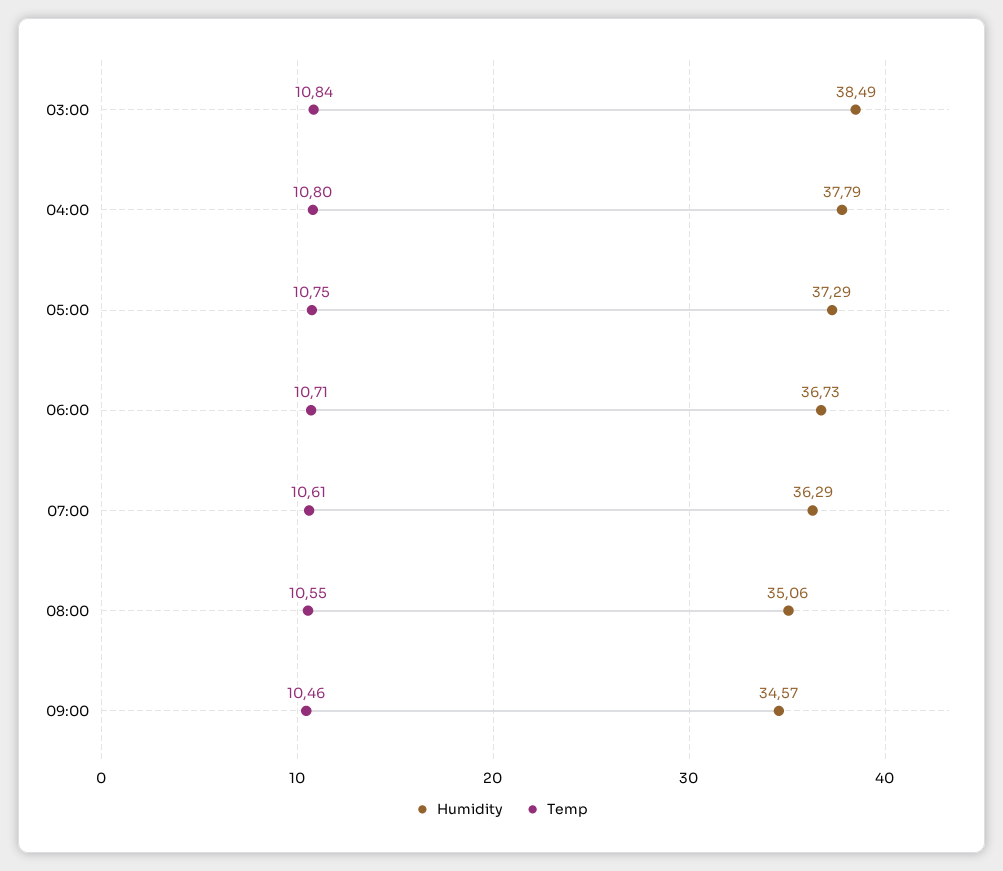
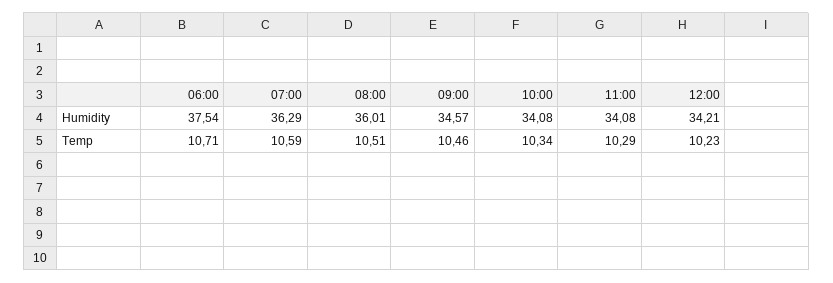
Humidity, 03:00: 38.49 -> none
Temp, 03:00: 10.84 -> none
Humidity, 04:00: 37.79 -> none
Temp, 04:00: 10.8 -> none
Humidity, 05:00: 37.29 -> none
Temp, 05:00: 10.75 -> none
Humidity, 06:00: 36.73 -> 37.54
Temp, 07:00: 10.61 -> 10.59
Humidity, 08:00: 35.06 -> 36.01
Temp, 08:00: 10.55 -> 10.51
Humidity, 10:00: none -> 34.08
Humidity, 11:00: none -> 34.08
Humidity, 12:00: none -> 34.21
Temp, 10:00: none -> 10.34
Temp, 11:00: none -> 10.29
Temp, 12:00: none -> 10.23

